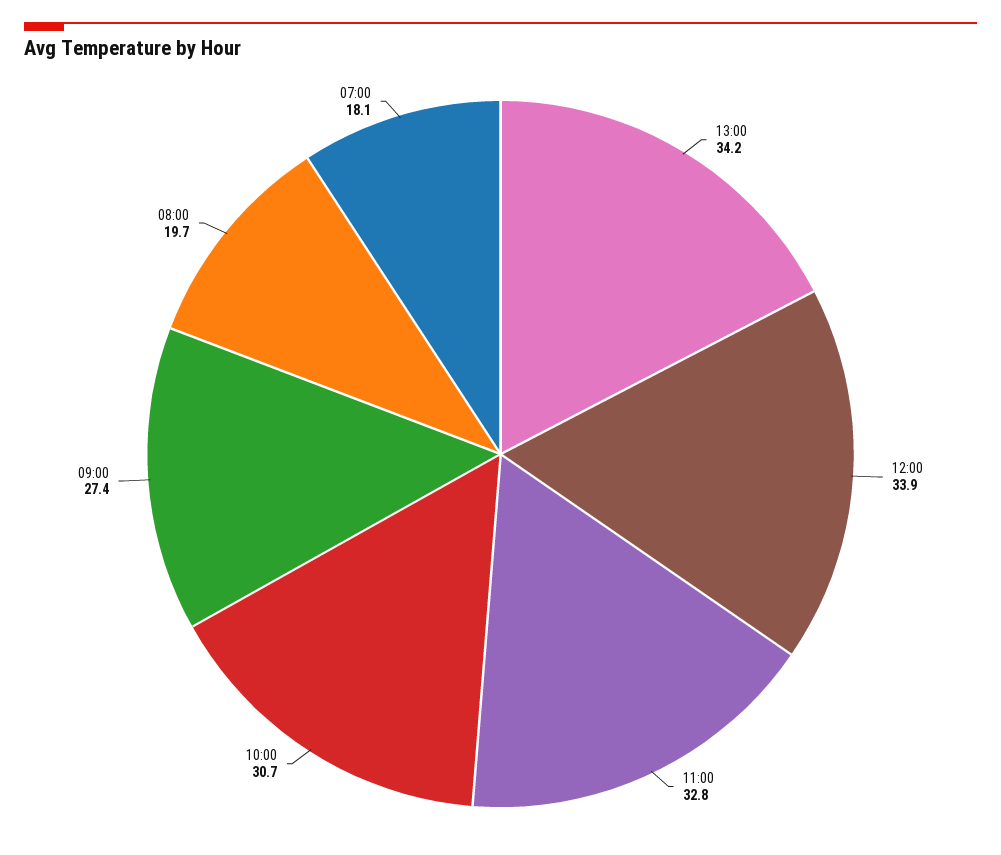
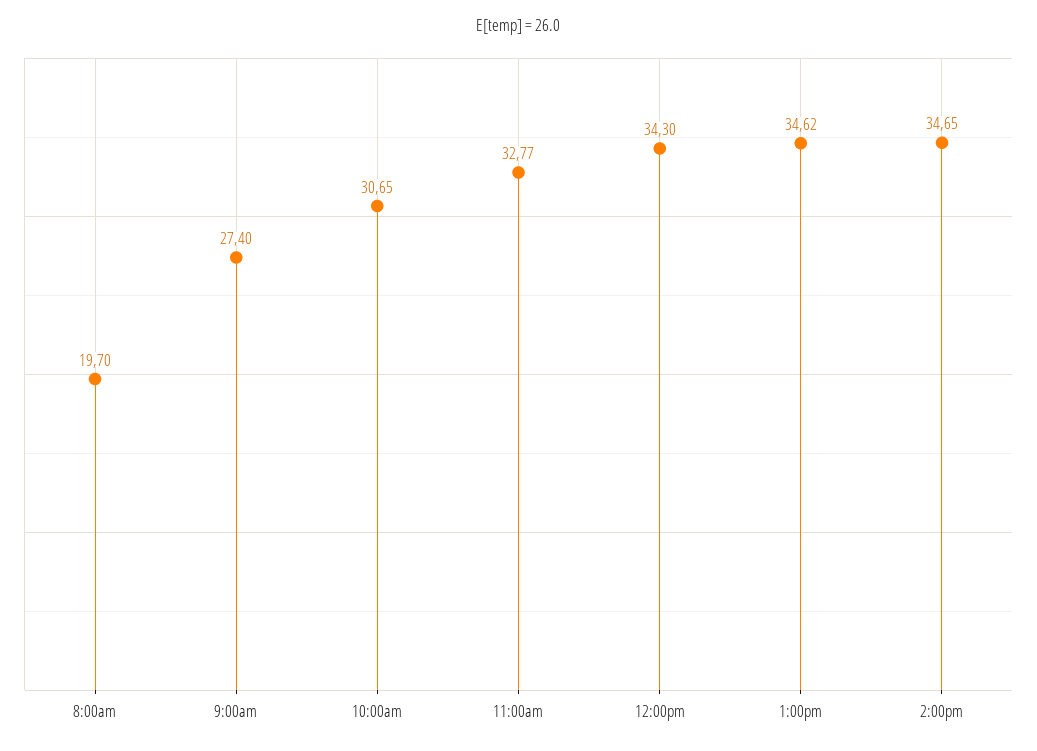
13:00: 34.2 -> 34.62
12:00: 33.9 -> 34.3
07:00: 18.1 -> none
2:00pm: none -> 34.65

